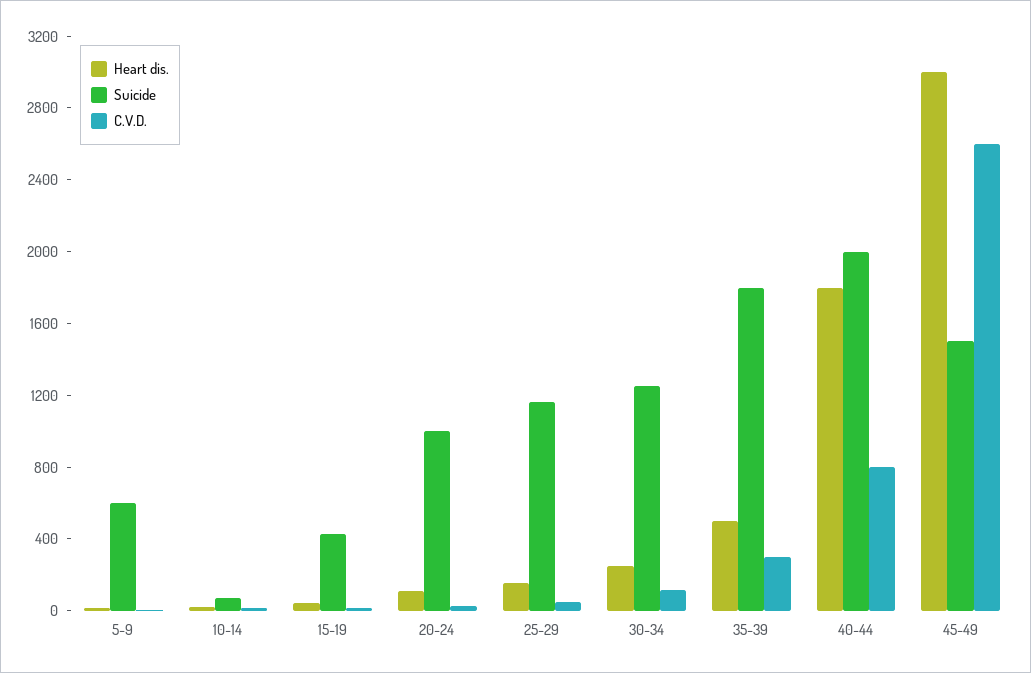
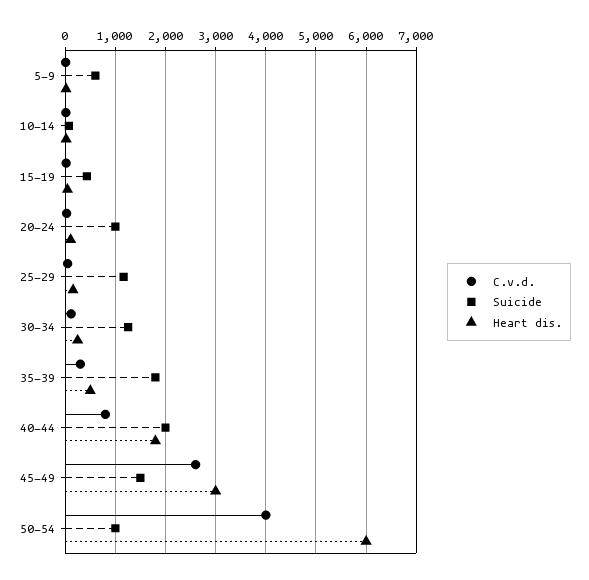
C.V.D., 50-54: none -> 4000
Suicide, 50-54: none -> 1000
Heart dis., 50-54: none -> 6000

